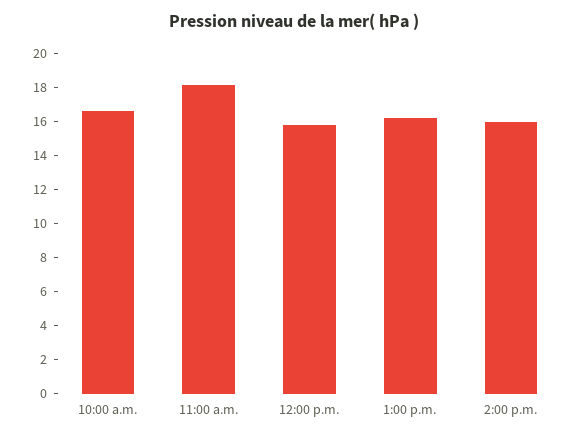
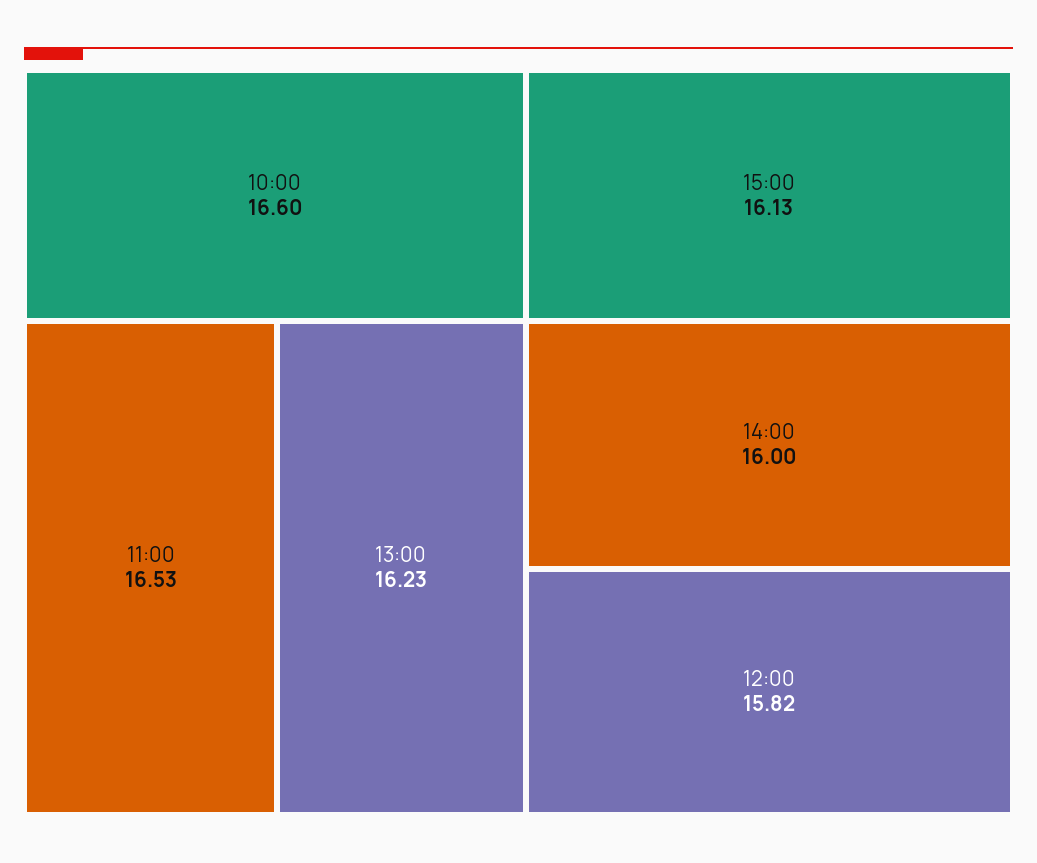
11:00 a.m.: 18 -> 16.53
15:00: none -> 16.13

